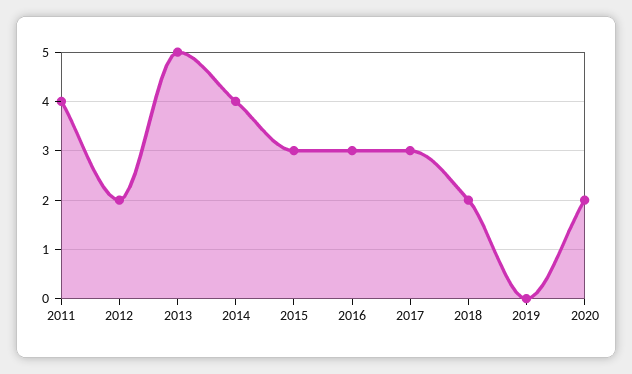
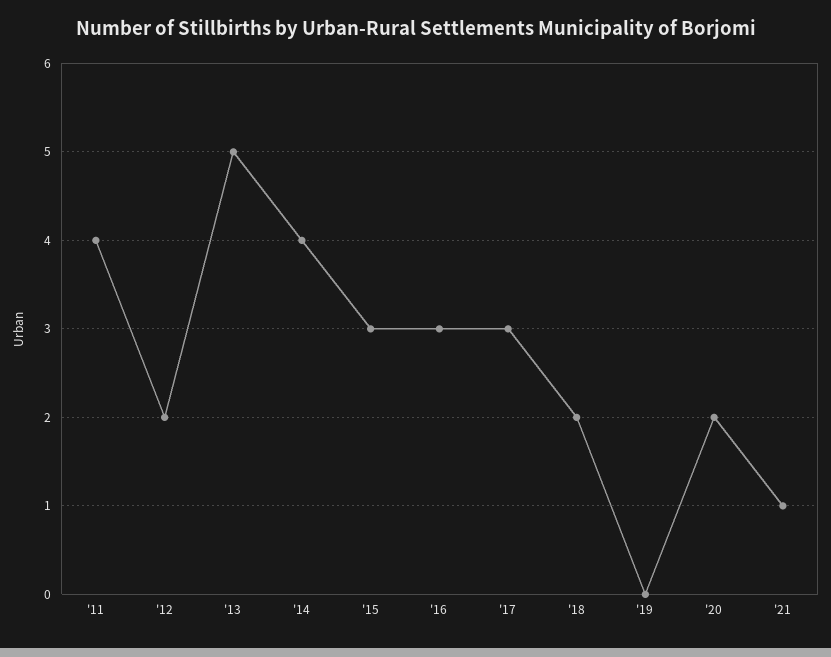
'21: none -> 1

